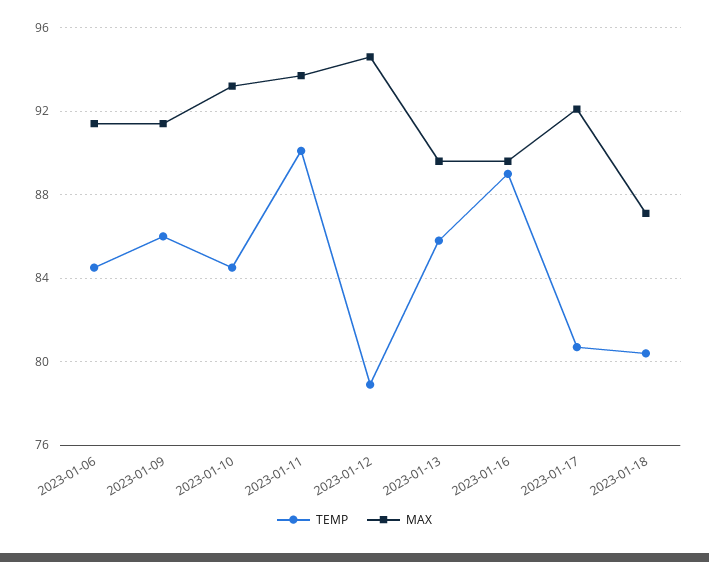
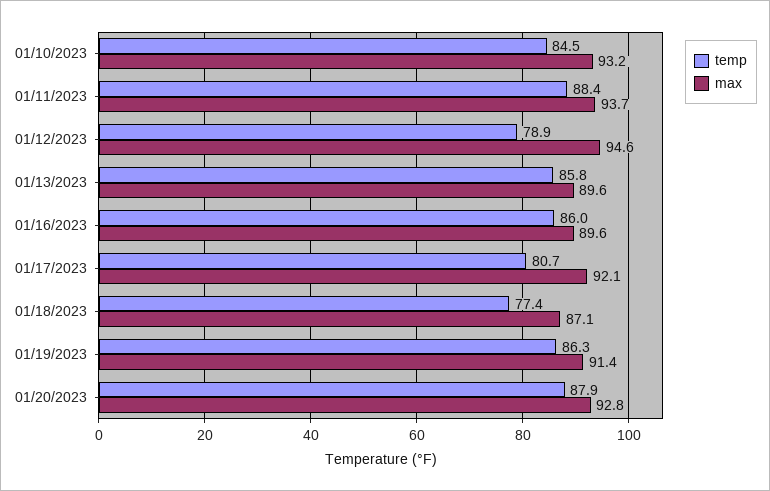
TEMP, 2023-01-06: 84.5 -> none
MAX, 2023-01-06: 91.5 -> none
TEMP, 2023-01-09: 86 -> none
MAX, 2023-01-09: 91.5 -> none
TEMP, 2023-01-11: 90 -> 88.4
TEMP, 2023-01-16: 89 -> 86
TEMP, 2023-01-18: 80.5 -> 77.4
TEMP, 01/19/2023: none -> 86.3
MAX, 01/19/2023: none -> 91.4
TEMP, 01/20/2023: none -> 87.9
MAX, 01/20/2023: none -> 92.8

